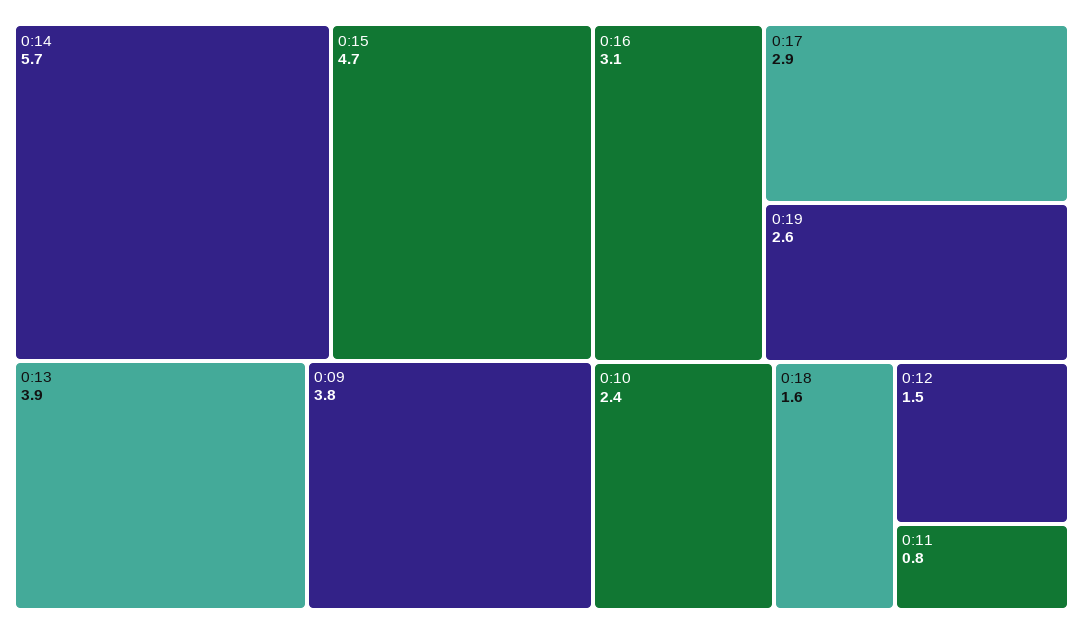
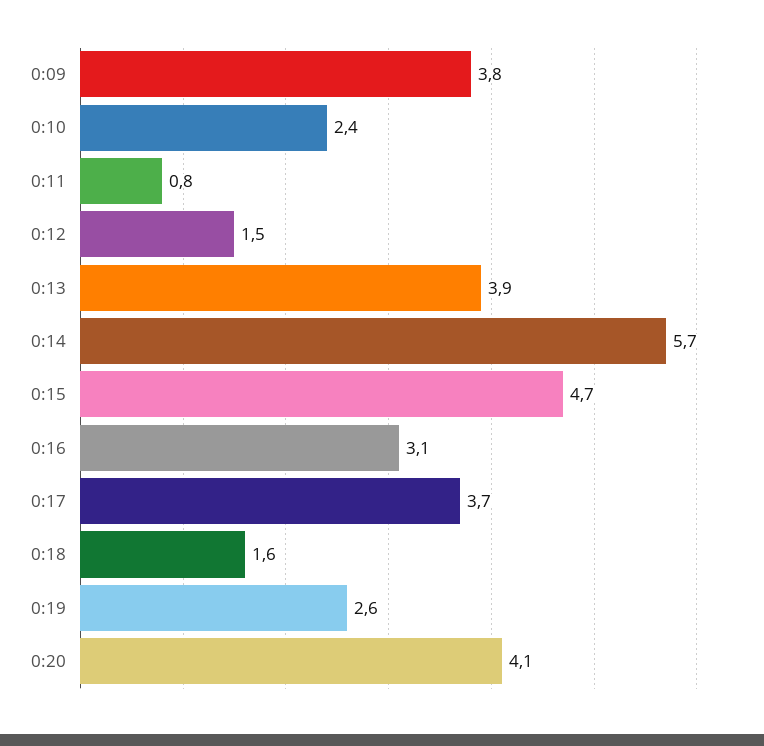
0:17: 2.9 -> 3.7
0:20: none -> 4.1

